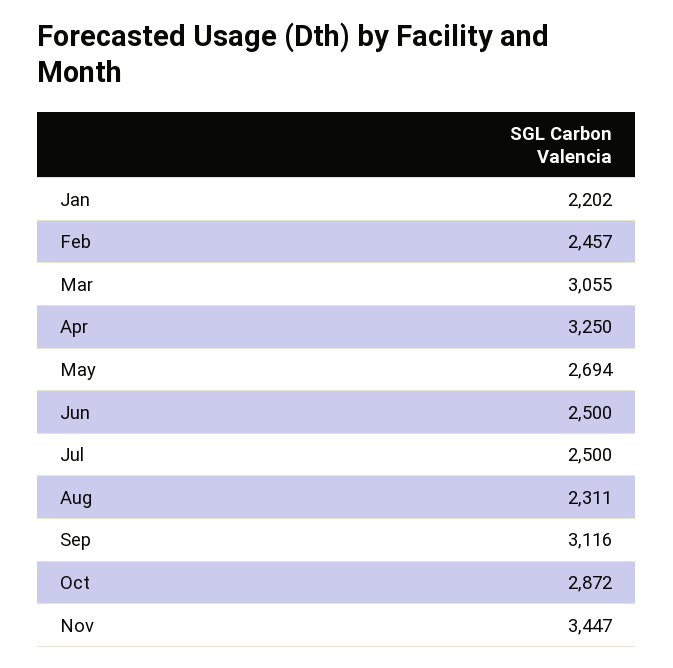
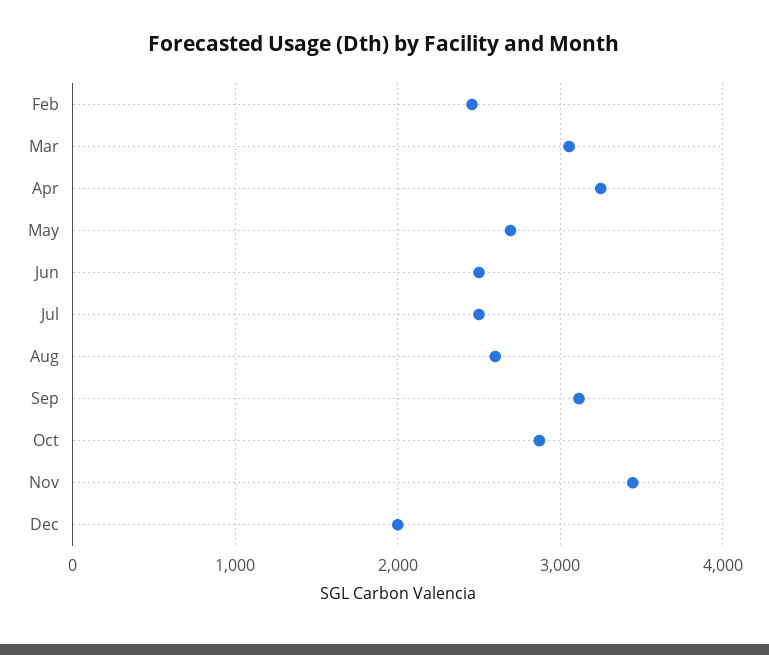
Jan: 2202 -> none
Aug: 2311 -> 2600
Dec: none -> 2000

